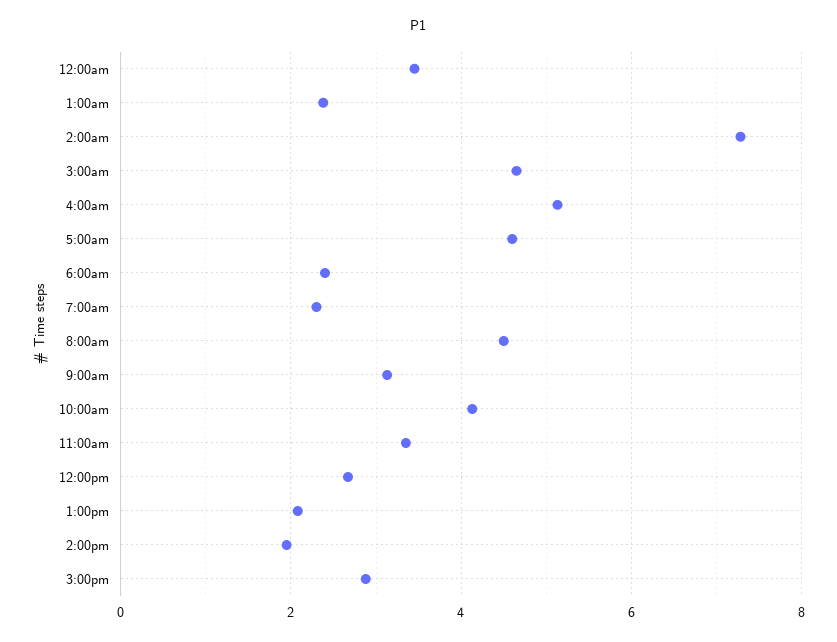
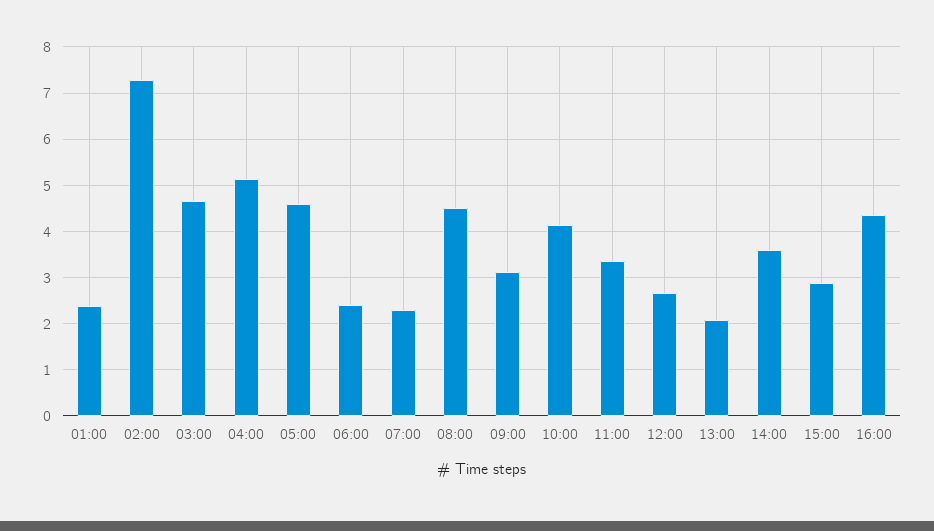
12:00am: 3.4 -> none
2:00pm: 2 -> 3.6
16:00: none -> 4.4

